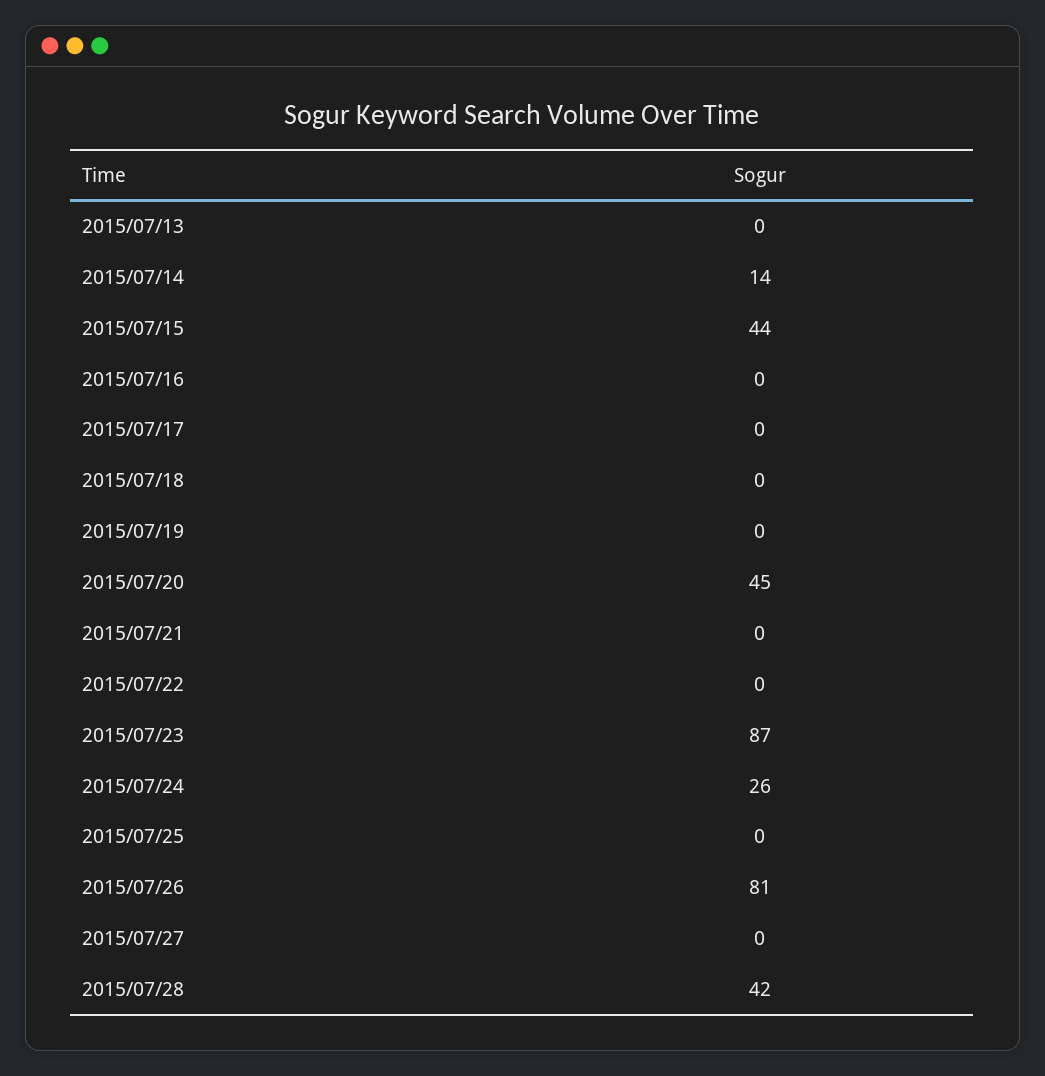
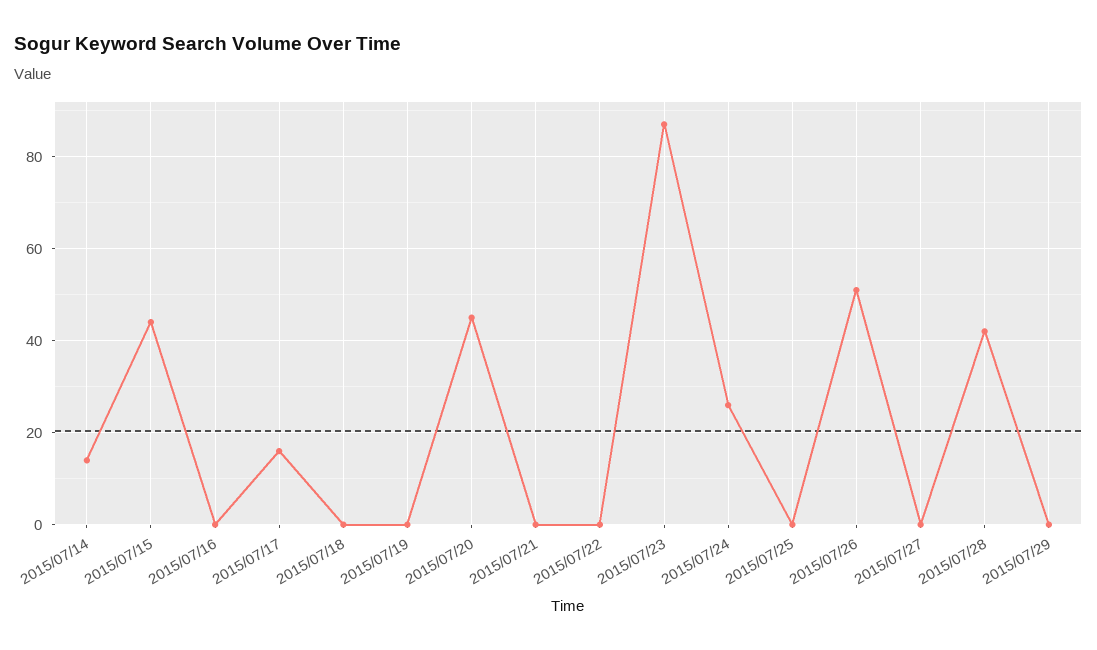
2015/07/13: 0 -> none
2015/07/17: 0 -> 15
2015/07/26: 81 -> 50
2015/07/29: none -> 0

